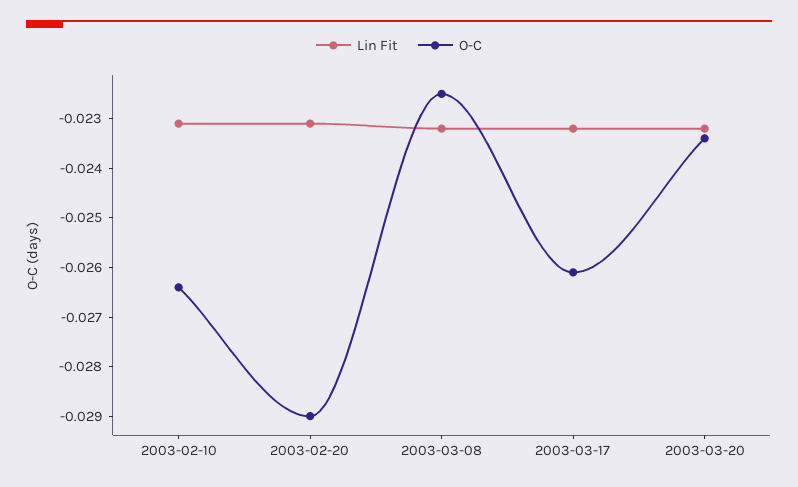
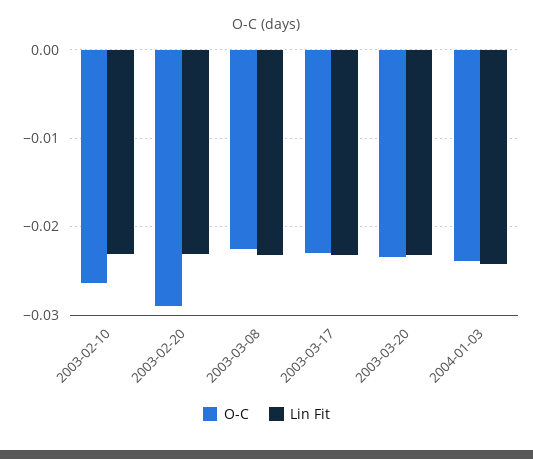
O-C, 2003-03-17: -0.026 -> -0.023
O-C, 2004-01-03: none -> -0.024
Lin Fit, 2004-01-03: none -> -0.024

